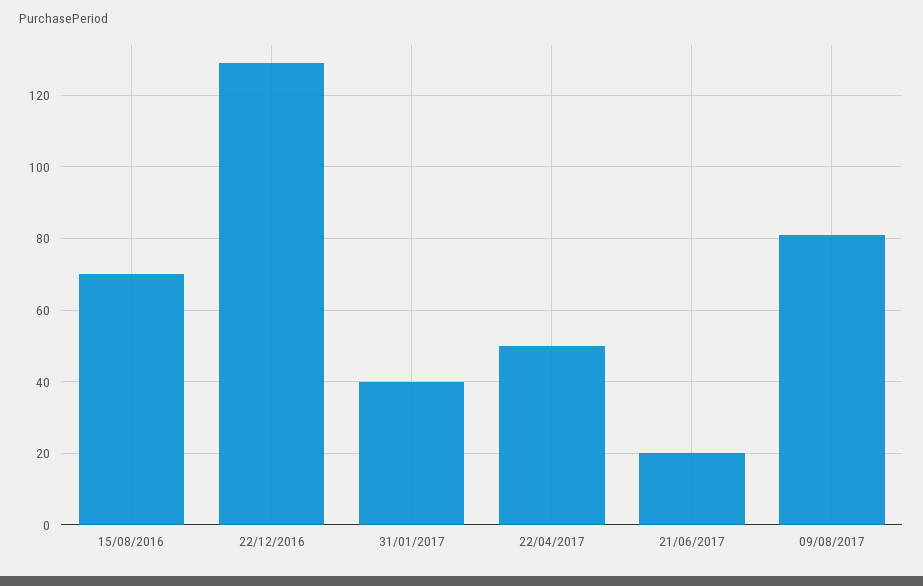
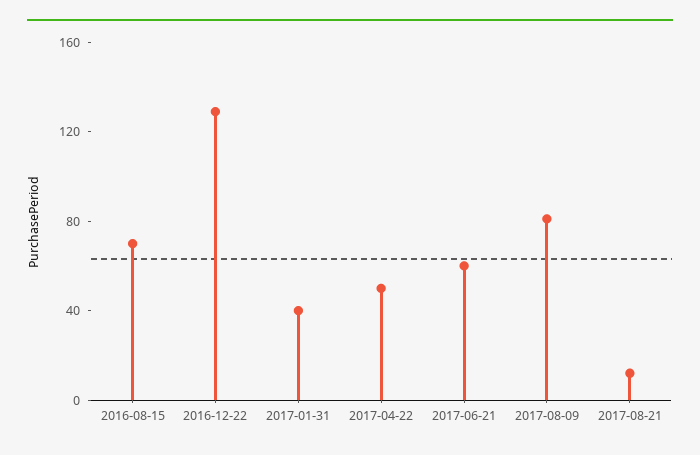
21/06/2017: 20 -> 60
2017-08-21: none -> 10

